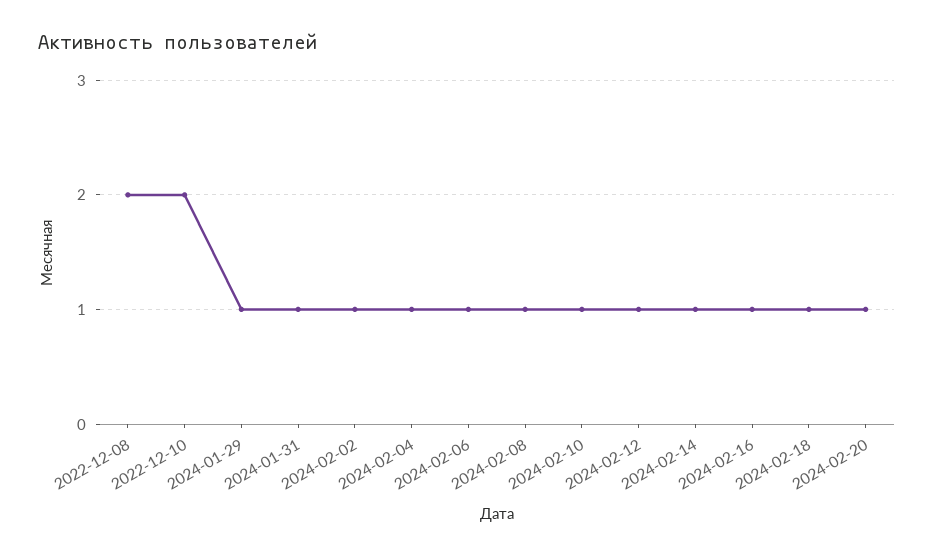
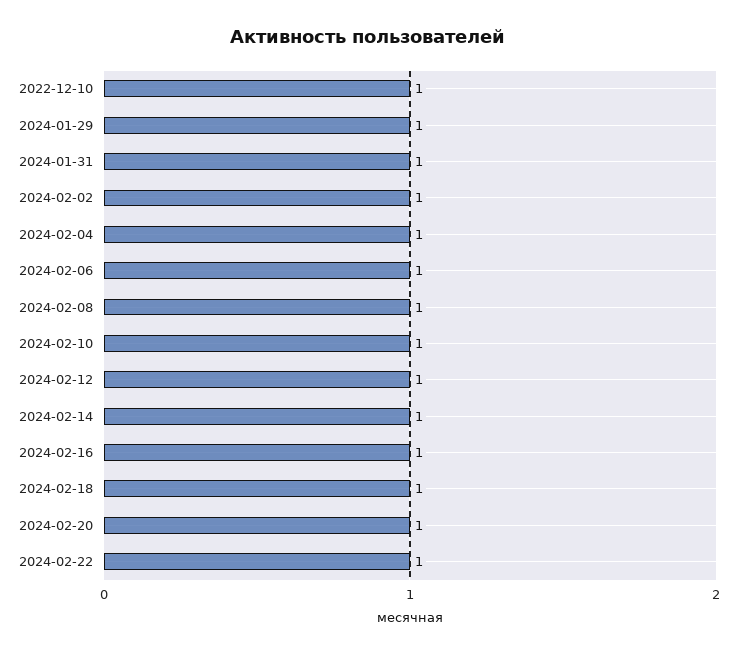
2022-12-08: 2 -> none
2022-12-10: 2 -> 1
2024-02-22: none -> 1

